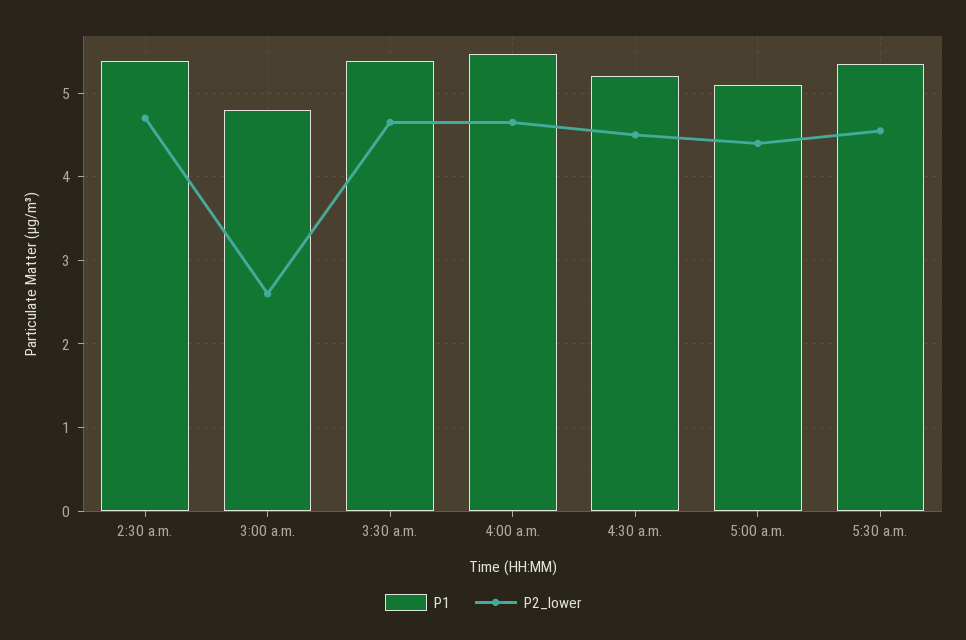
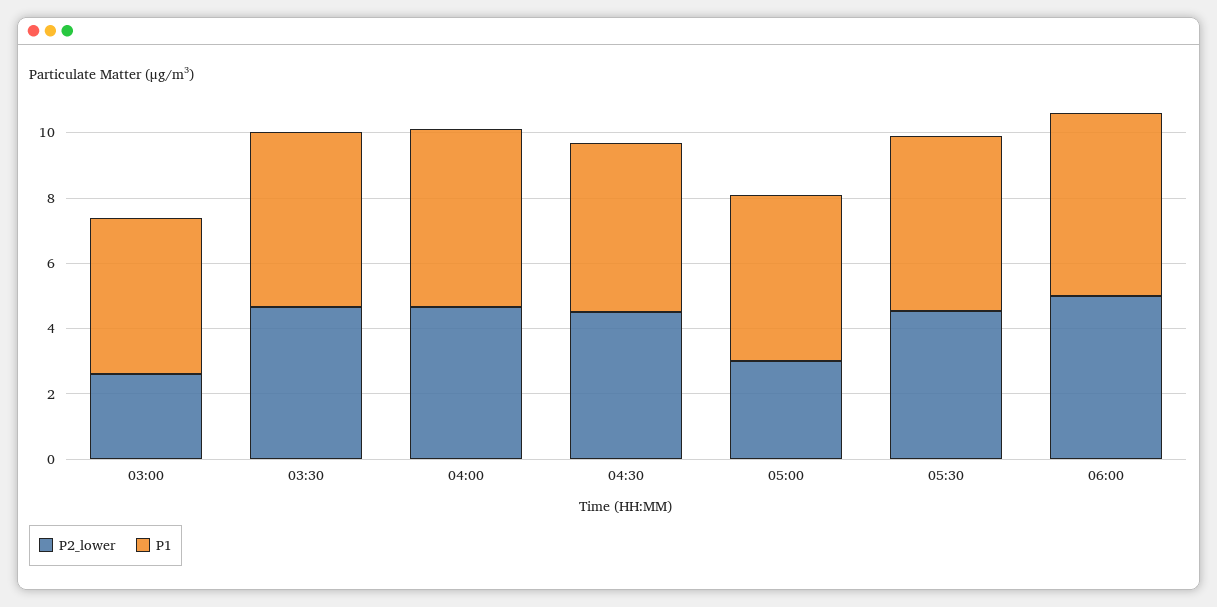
P1, 2:30 a.m.: 5.4 -> none
P2_lower, 2:30 a.m.: 4.7 -> none
P2_lower, 5:00 a.m.: 4.4 -> 3
P2_lower, 06:00: none -> 5
P1, 06:00: none -> 5.5

